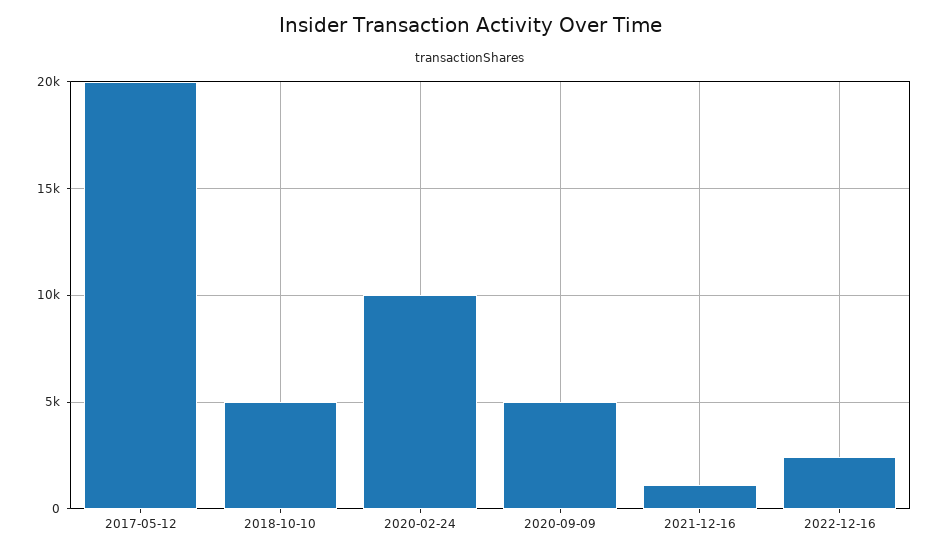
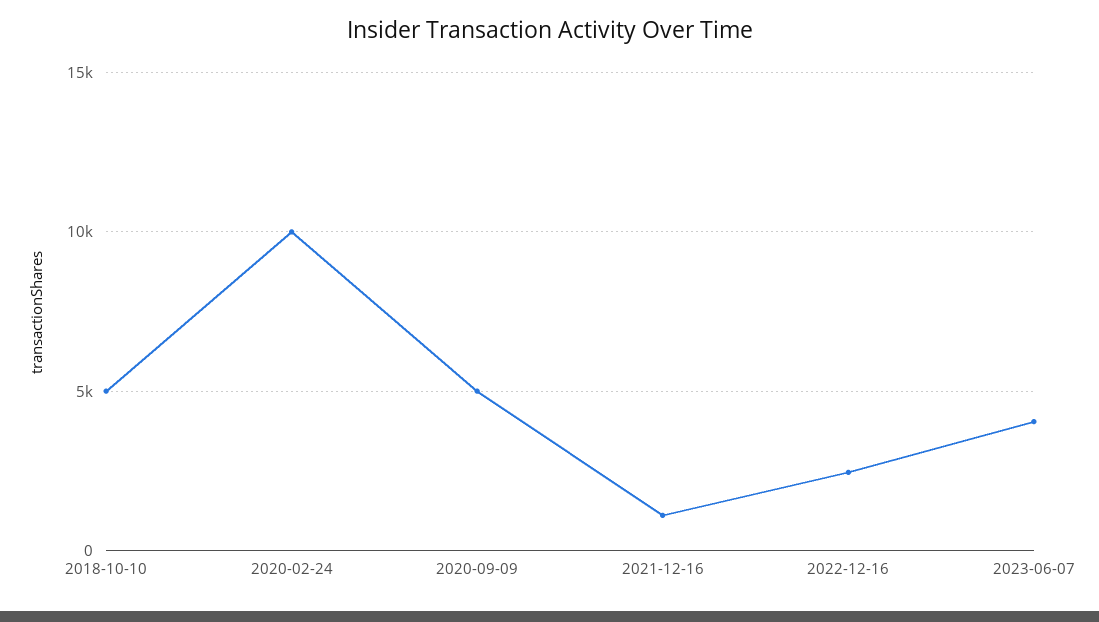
2017-05-12: 20000 -> none
2023-06-07: none -> 4000

